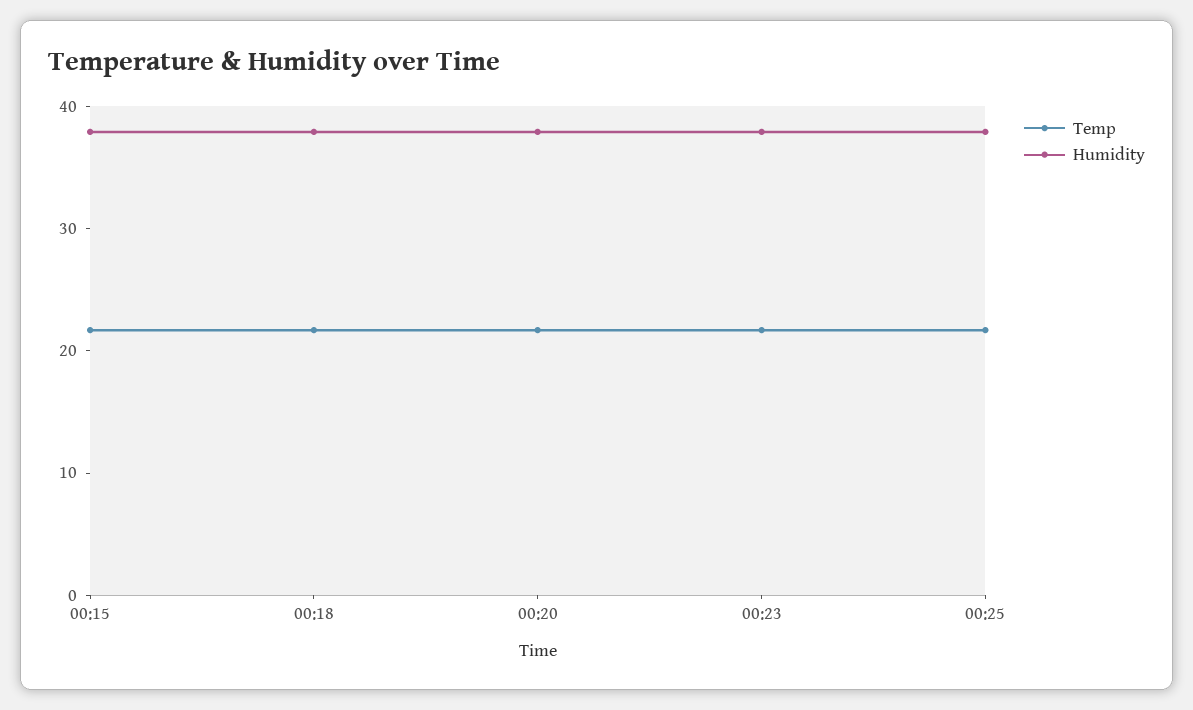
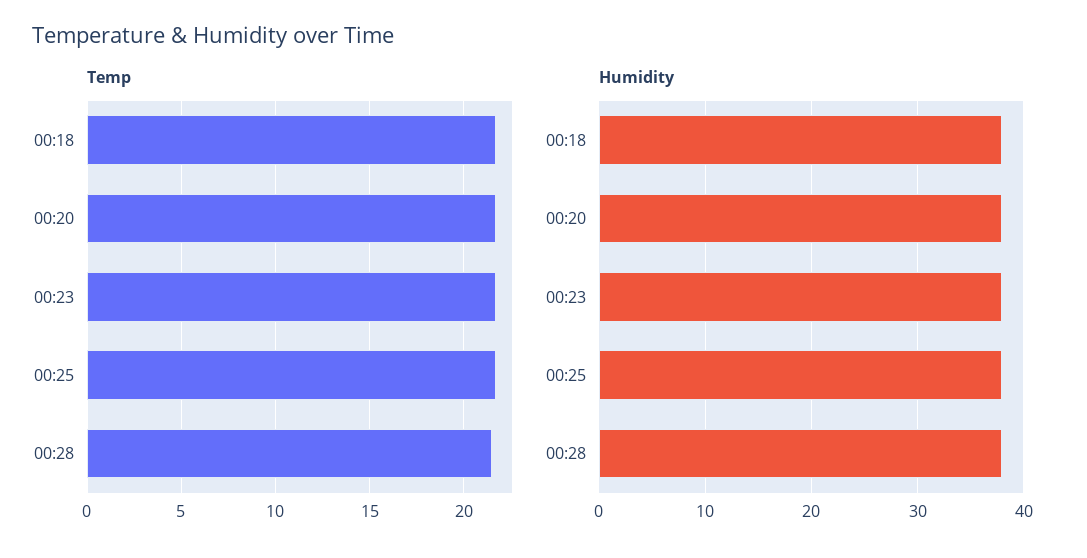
Temp, 00:15: 22 -> none
Humidity, 00:15: 38 -> none
Temp, 00:28: none -> 21.5
Humidity, 00:28: none -> 38

